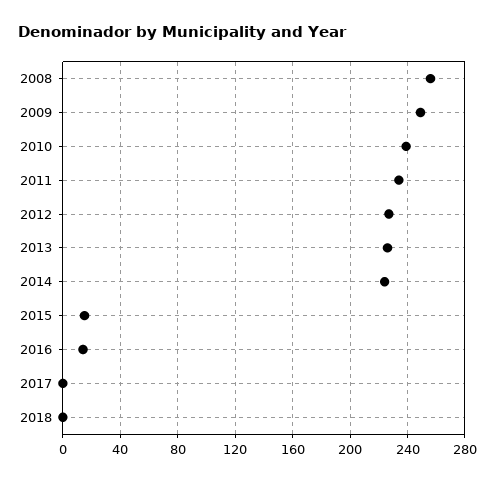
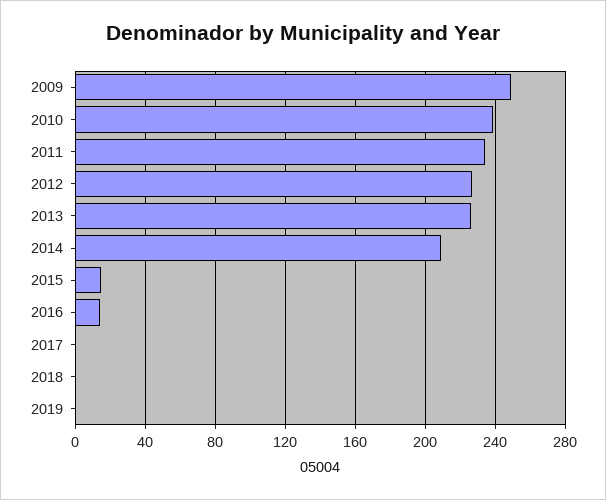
2008: 255 -> none
2014: 225 -> 210
2019: none -> 0

